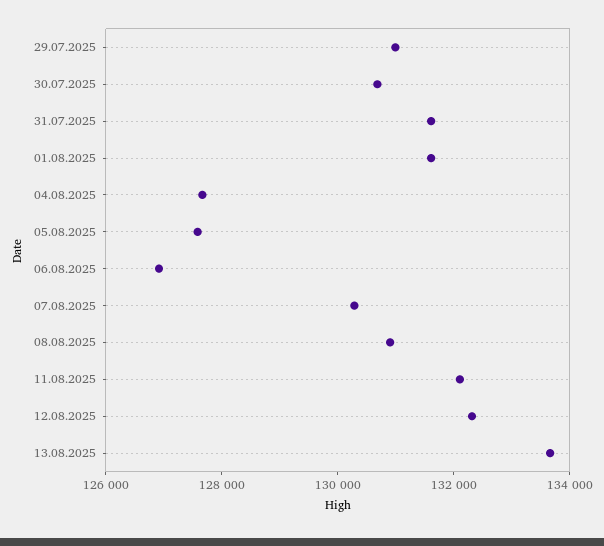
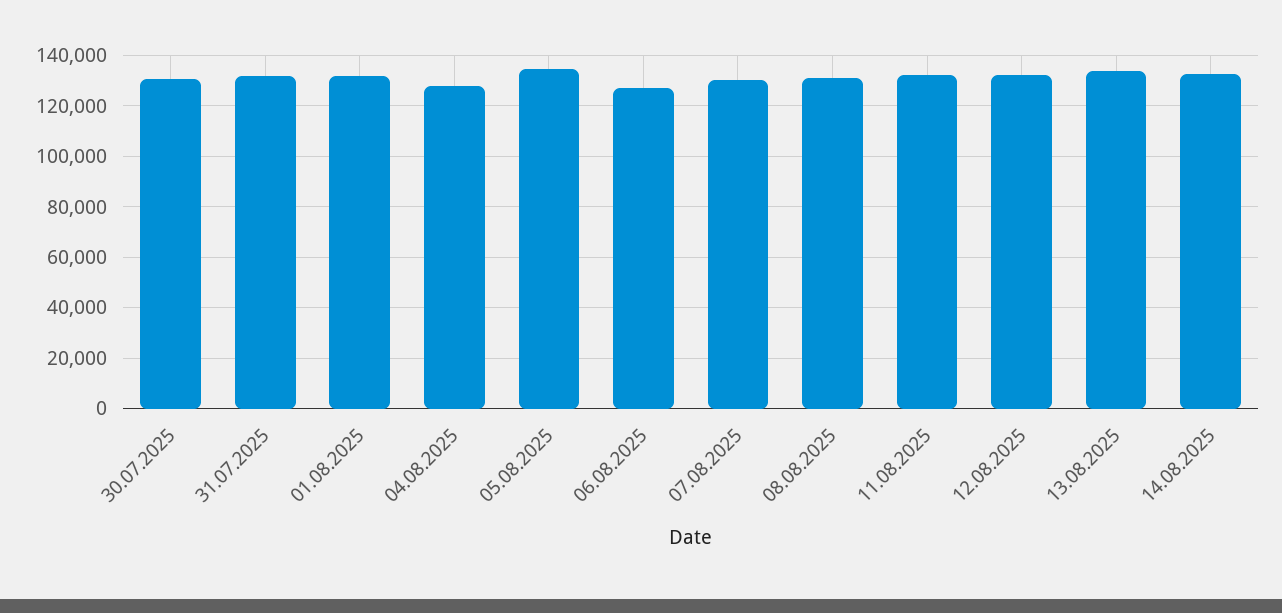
29.07.2025: 131000 -> none
05.08.2025: 127500 -> 135000
14.08.2025: none -> 132500

